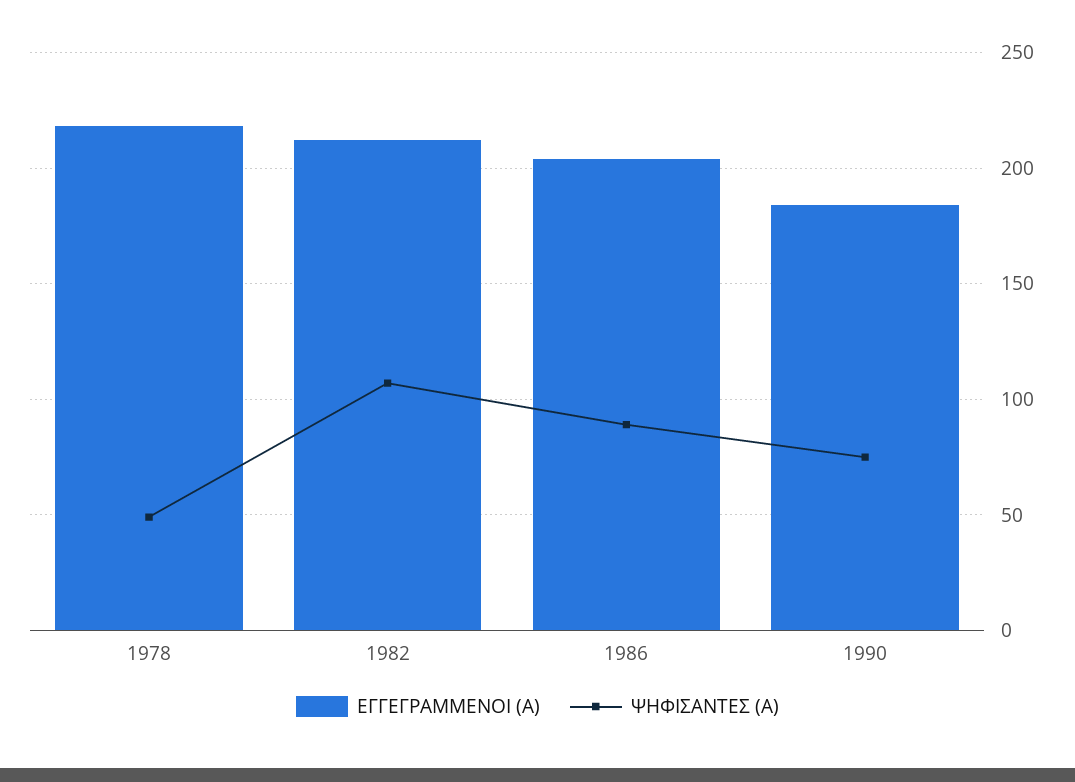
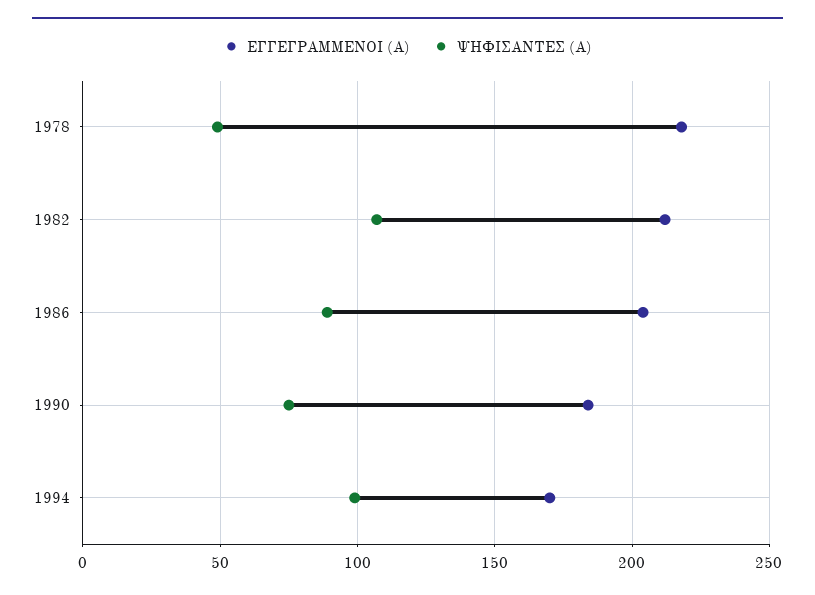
ΕΓΓΕΓΡΑΜΜΕΝΟΙ (Α), 1994: none -> 170
ΨΗΦΙΣΑΝΤΕΣ (Α), 1994: none -> 100

